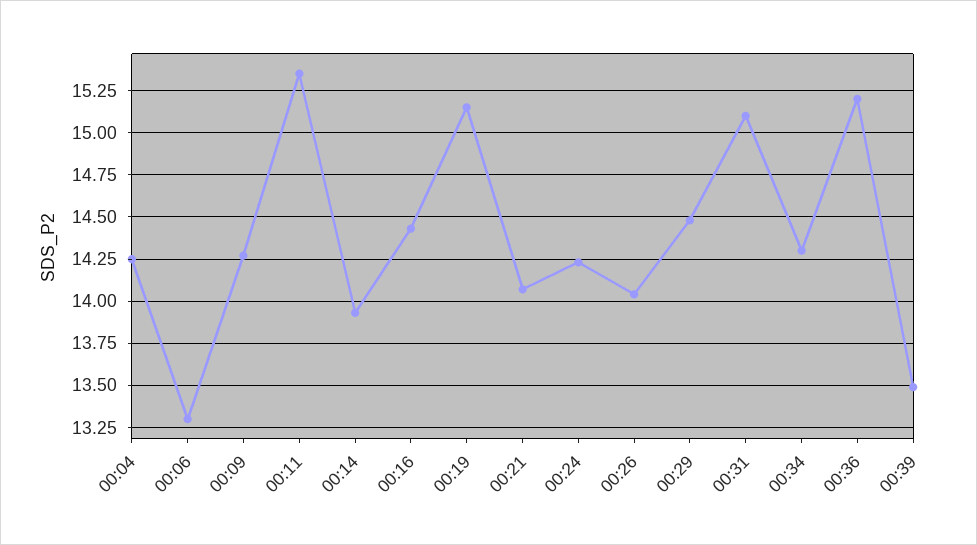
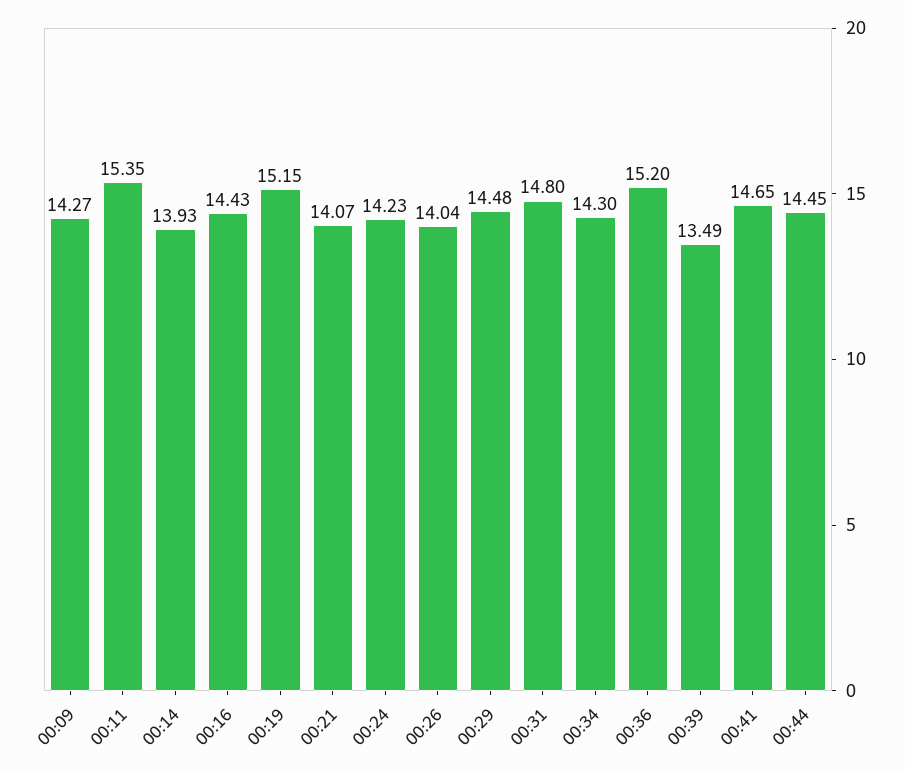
00:04: 14.25 -> none
00:06: 13.3 -> none
00:31: 15.1 -> 14.8
00:41: none -> 14.65
00:44: none -> 14.45

